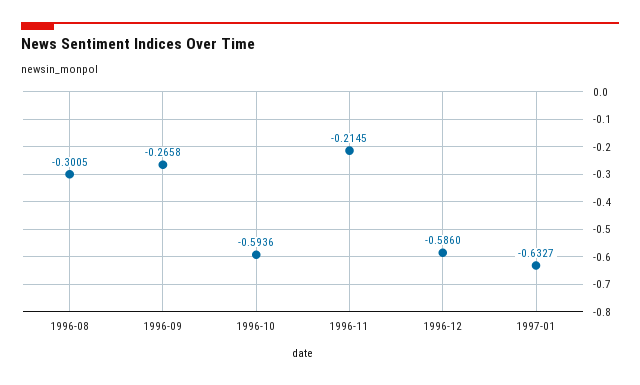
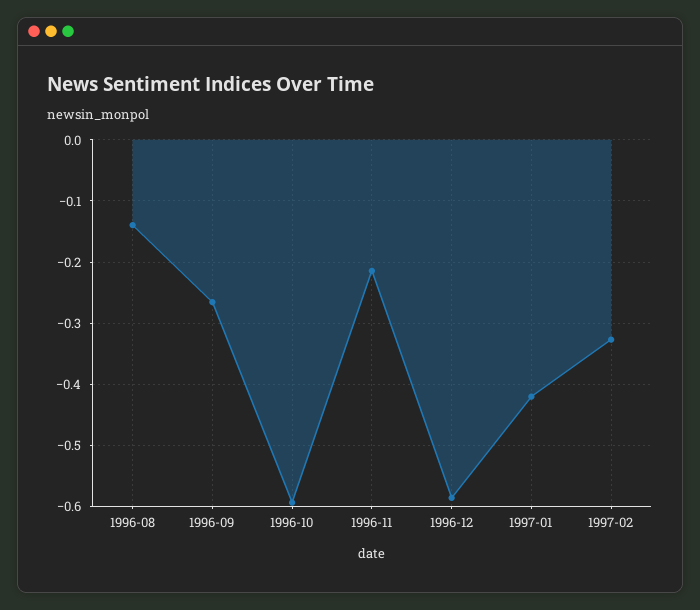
1996-08: -0.3005 -> -0.14
1997-01: -0.6327 -> -0.42
1997-02: none -> -0.33

